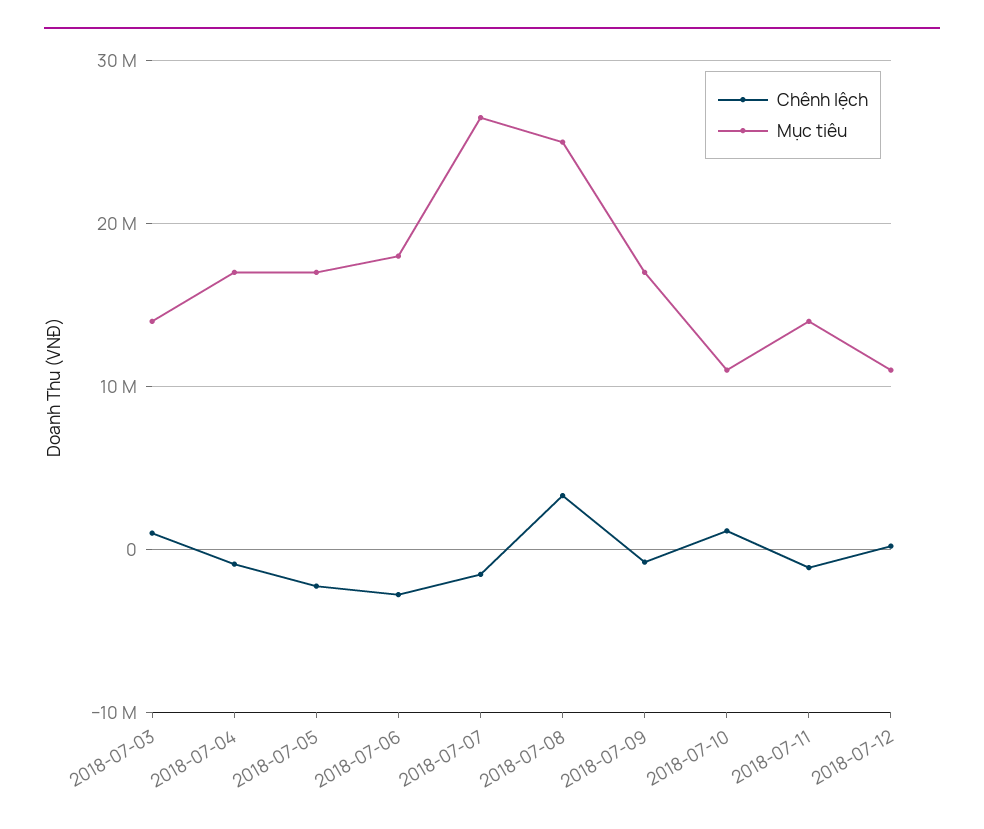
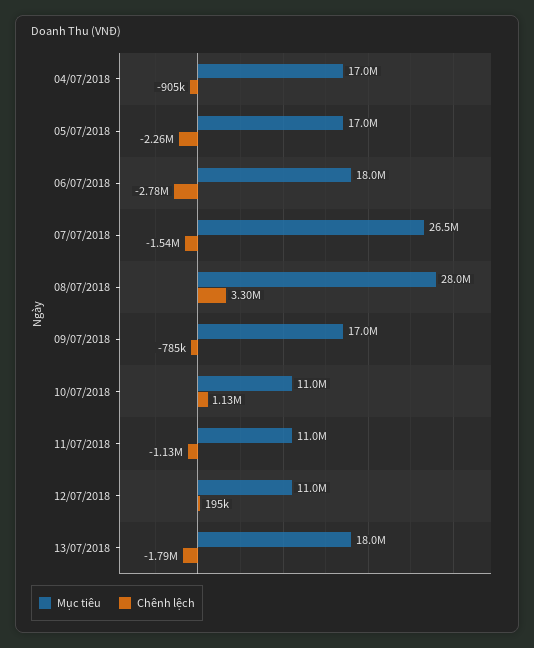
Chênh lệch, 2018-07-03: 1000000 -> none
Mục tiêu, 2018-07-03: 14000000 -> none
Mục tiêu, 2018-07-08: 25000000 -> 28000000
Mục tiêu, 2018-07-11: 14000000 -> 11000000
Mục tiêu, 13/07/2018: none -> 18000000
Chênh lệch, 13/07/2018: none -> -1790000

